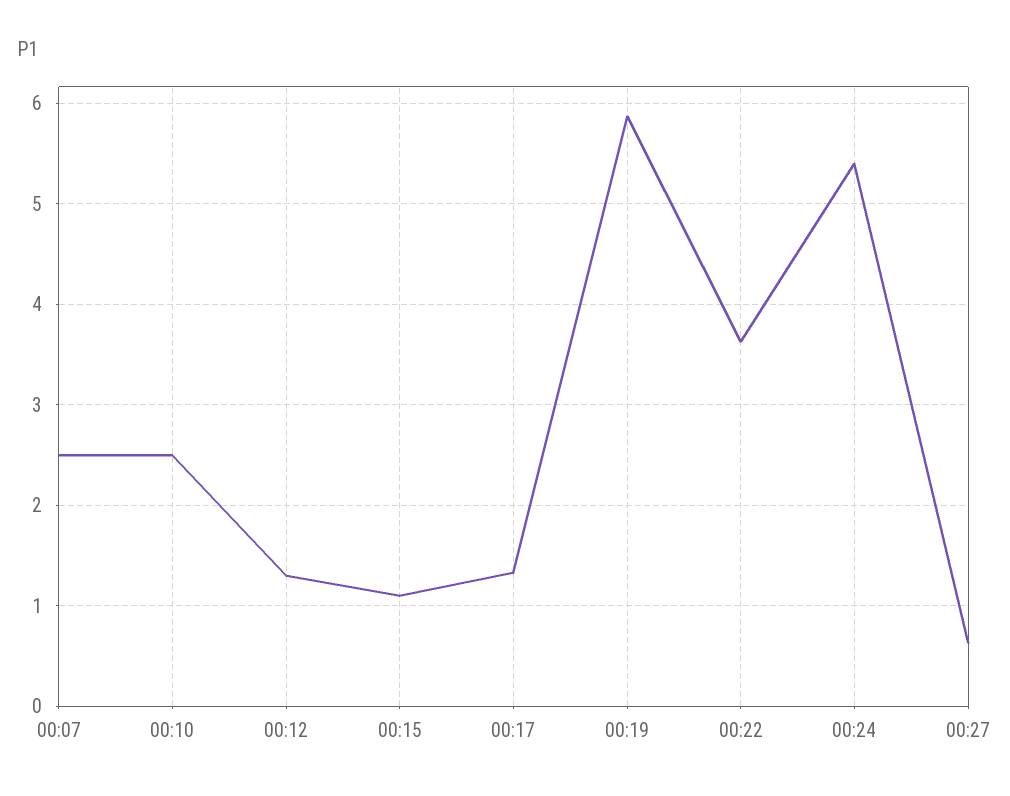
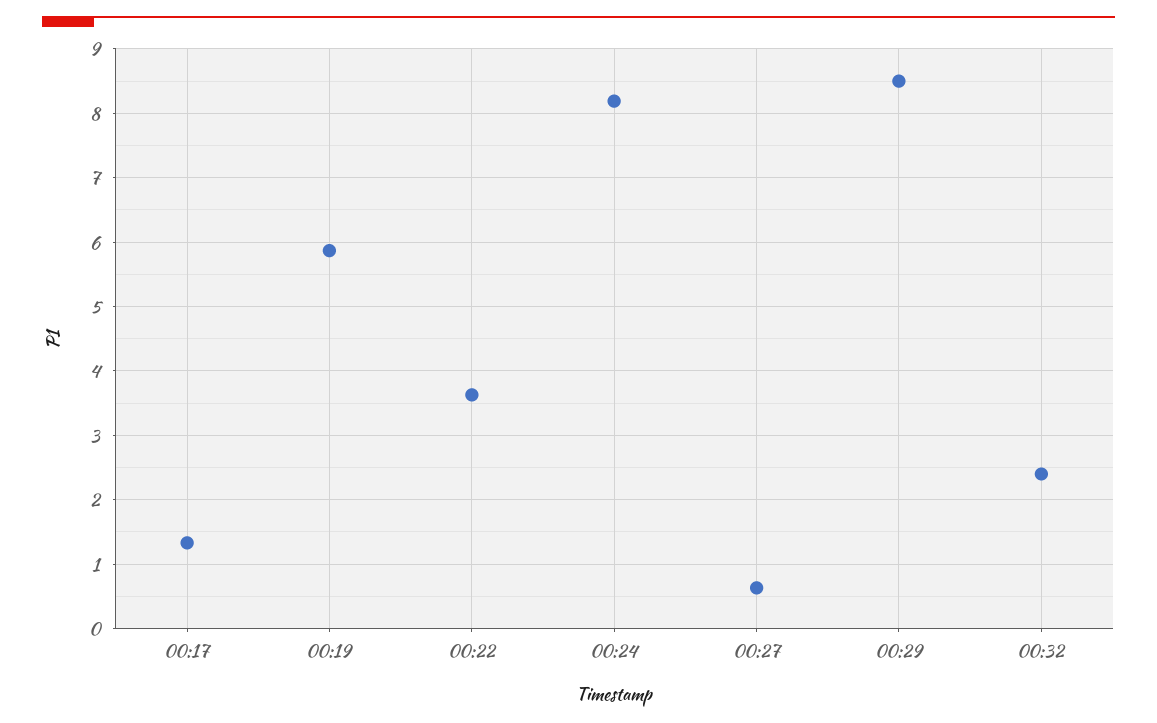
00:07: 2.5 -> none
00:10: 2.5 -> none
00:12: 1.3 -> none
00:15: 1.1 -> none
00:24: 5.4 -> 8.2
00:29: none -> 8.5
00:32: none -> 2.4

